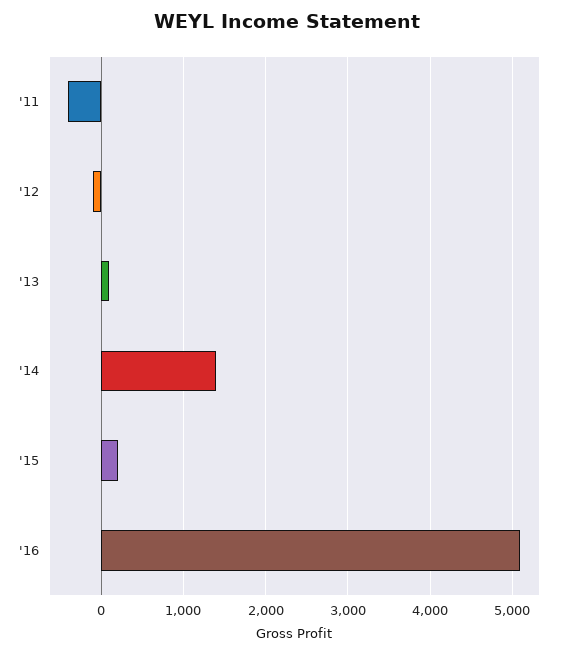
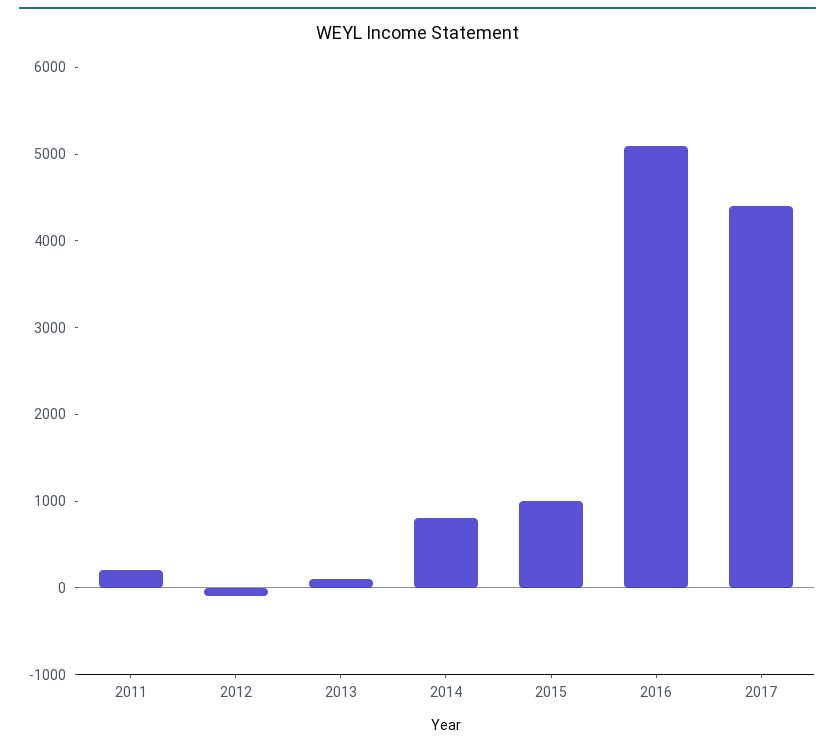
'11: -400 -> 200
'14: 1400 -> 800
'15: 200 -> 1000
2017: none -> 4400

